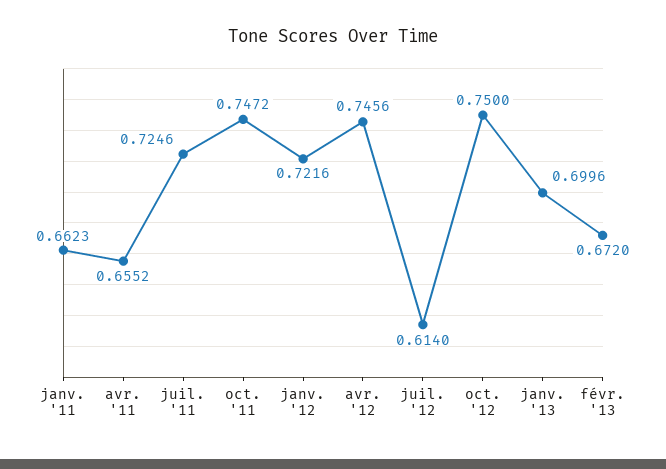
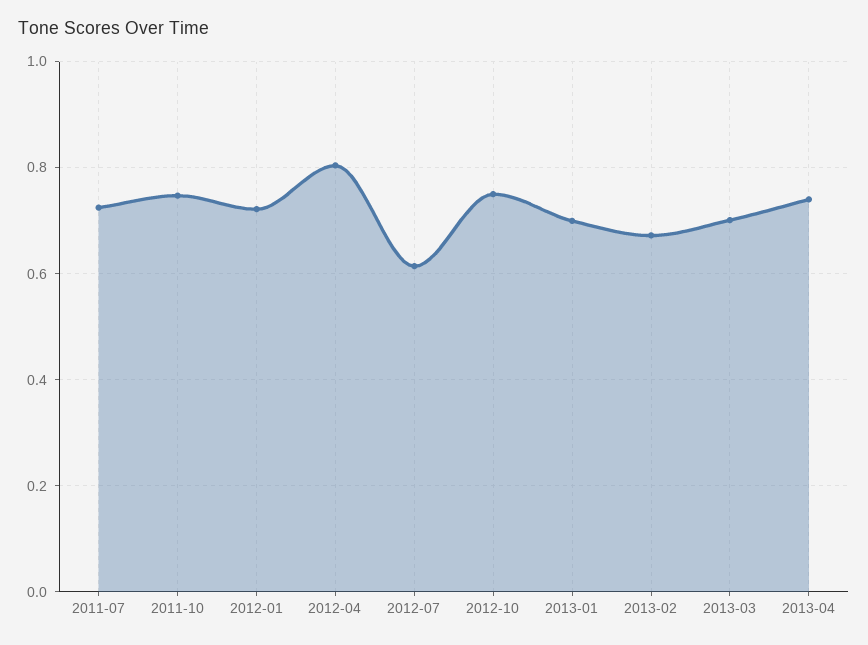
janv. '11: 0.6623 -> none
avr. '11: 0.6552 -> none
avr. '12: 0.7456 -> 0.8
2013-03: none -> 0.7
2013-04: none -> 0.74

